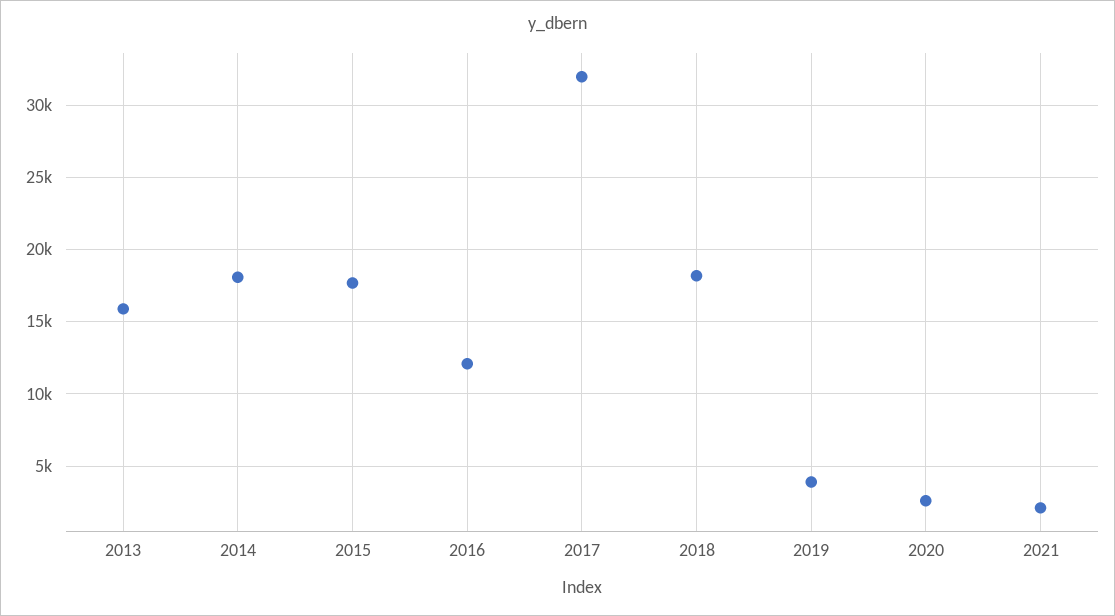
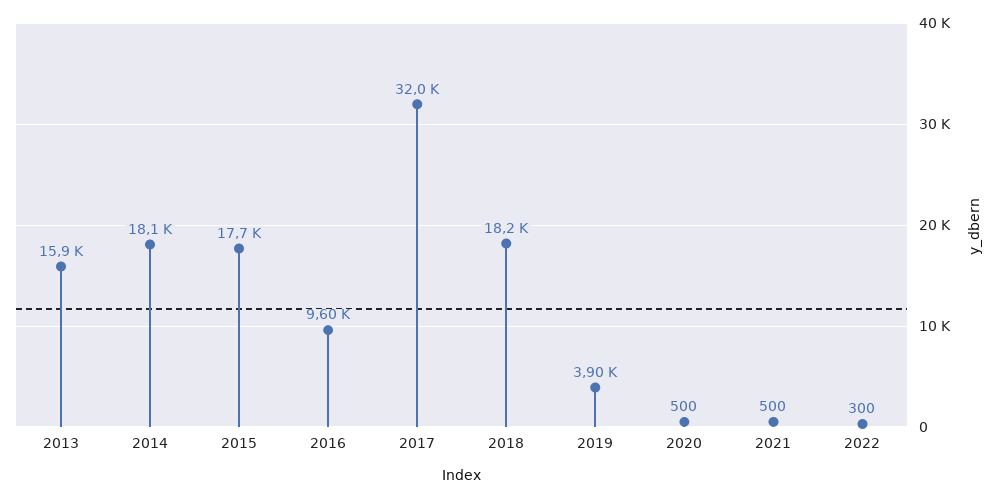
2016: 12000 -> 9600
2020: 2500 -> 500
2021: 2000 -> 500
2022: none -> 300

